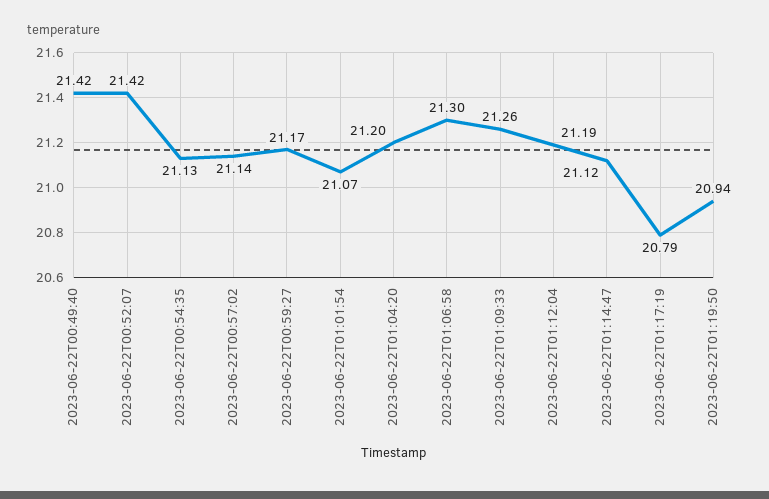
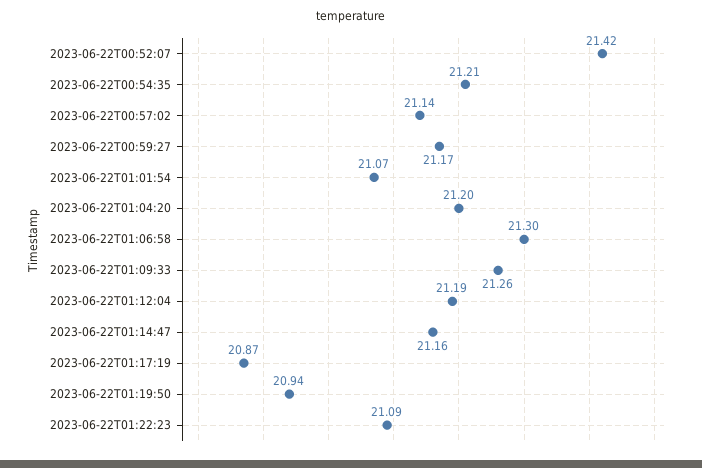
2023-06-22T00:49:40: 21.42 -> none
2023-06-22T00:54:35: 21.13 -> 21.21
2023-06-22T01:14:47: 21.12 -> 21.16
2023-06-22T01:17:19: 20.79 -> 20.87
2023-06-22T01:22:23: none -> 21.09

